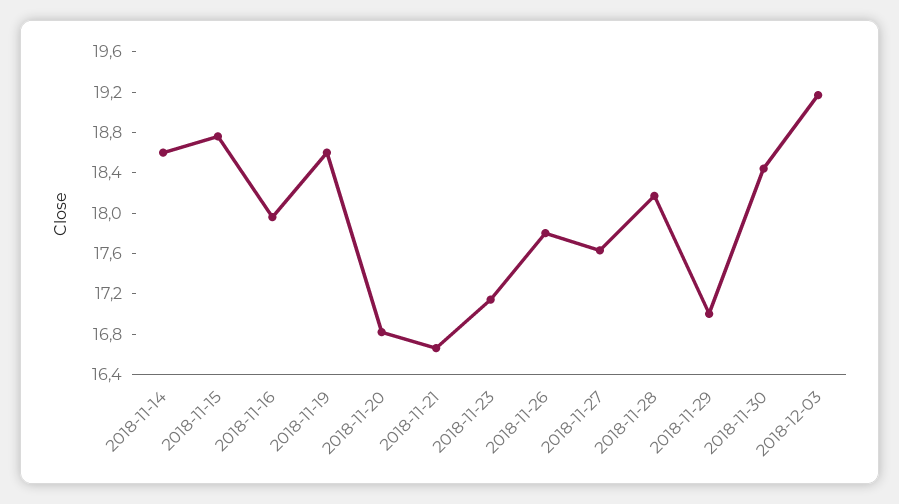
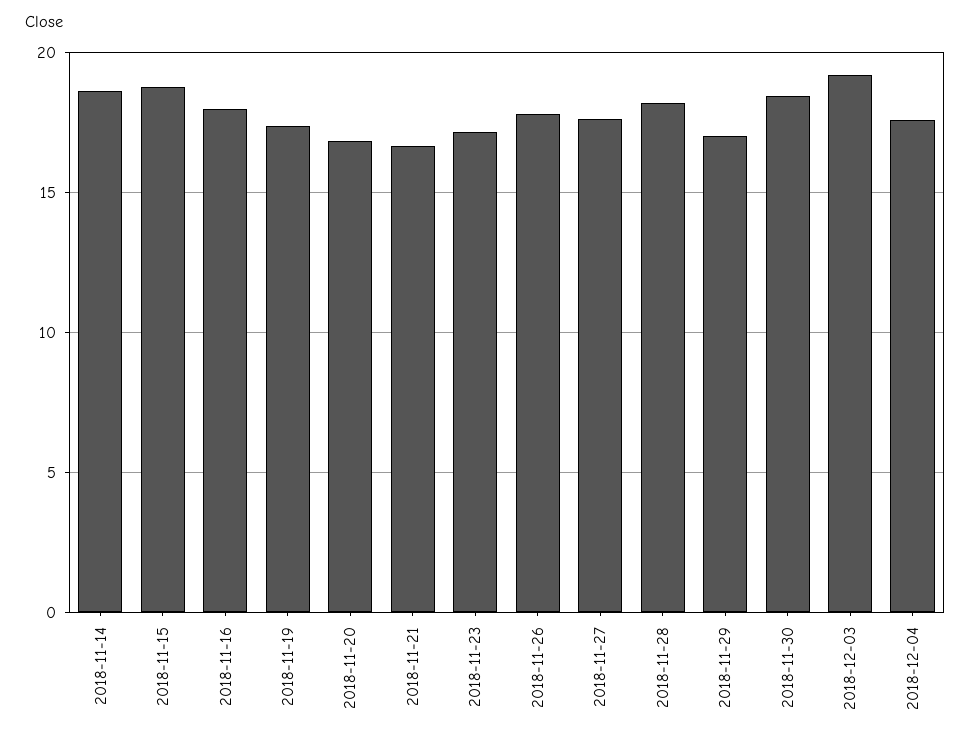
2018-11-19: 18.6 -> 17.5
2018-12-04: none -> 17.5

